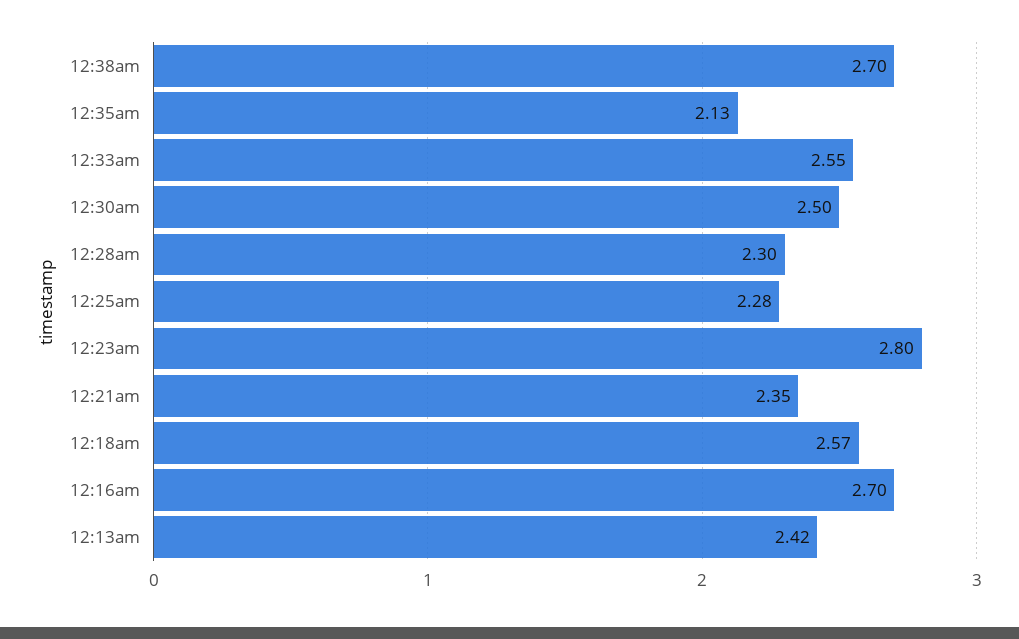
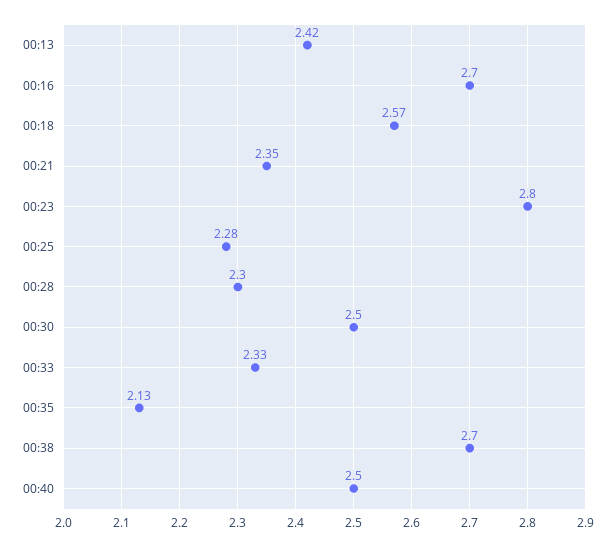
12:33am: 2.55 -> 2.33
00:40: none -> 2.5

